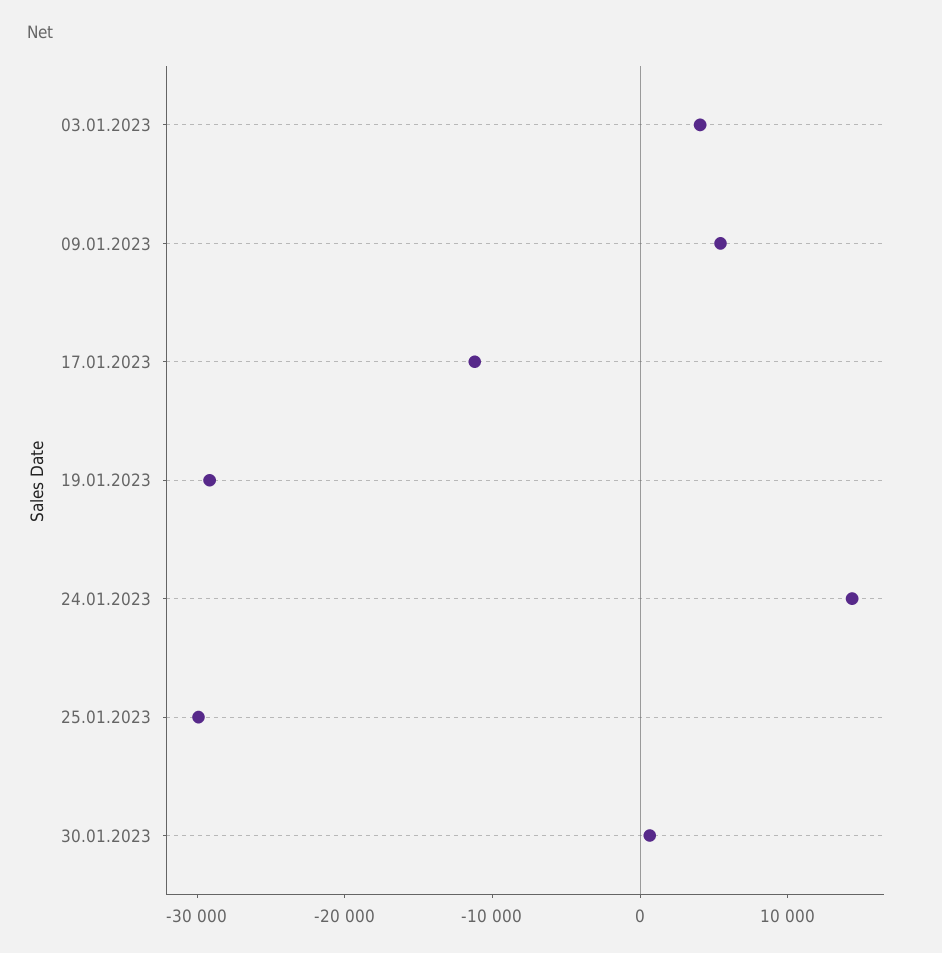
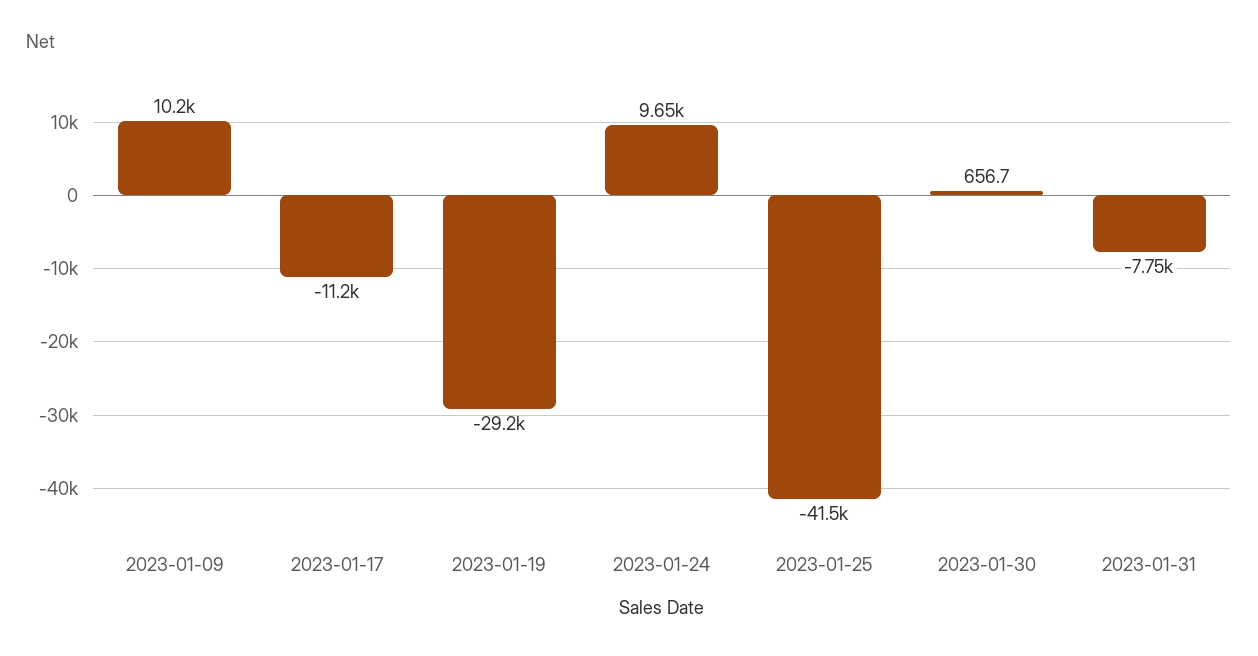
03.01.2023: 4000 -> none
09.01.2023: 6000 -> 10200
24.01.2023: 14000 -> 9650
25.01.2023: -30000 -> -41500
2023-01-31: none -> -7750

